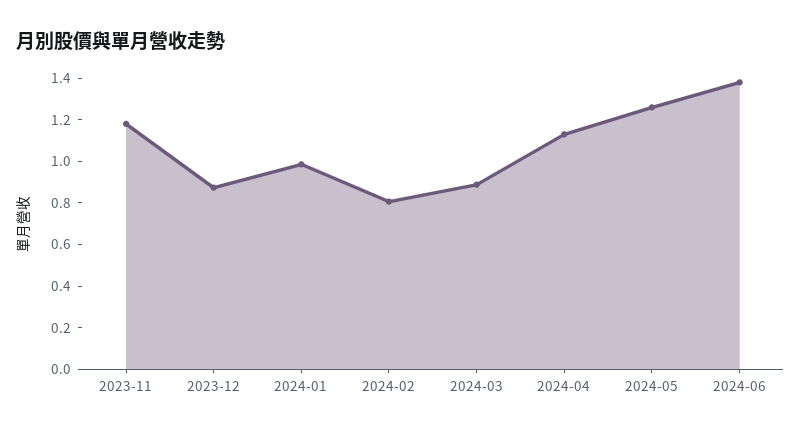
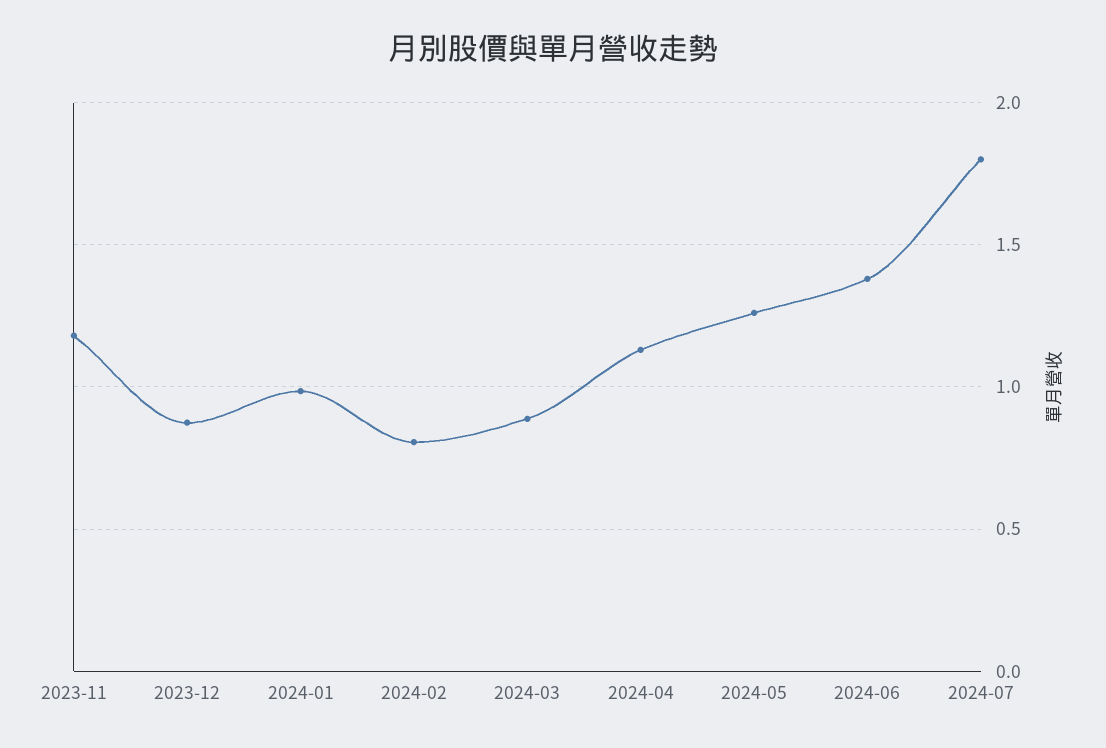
2024-07: none -> 1.8

